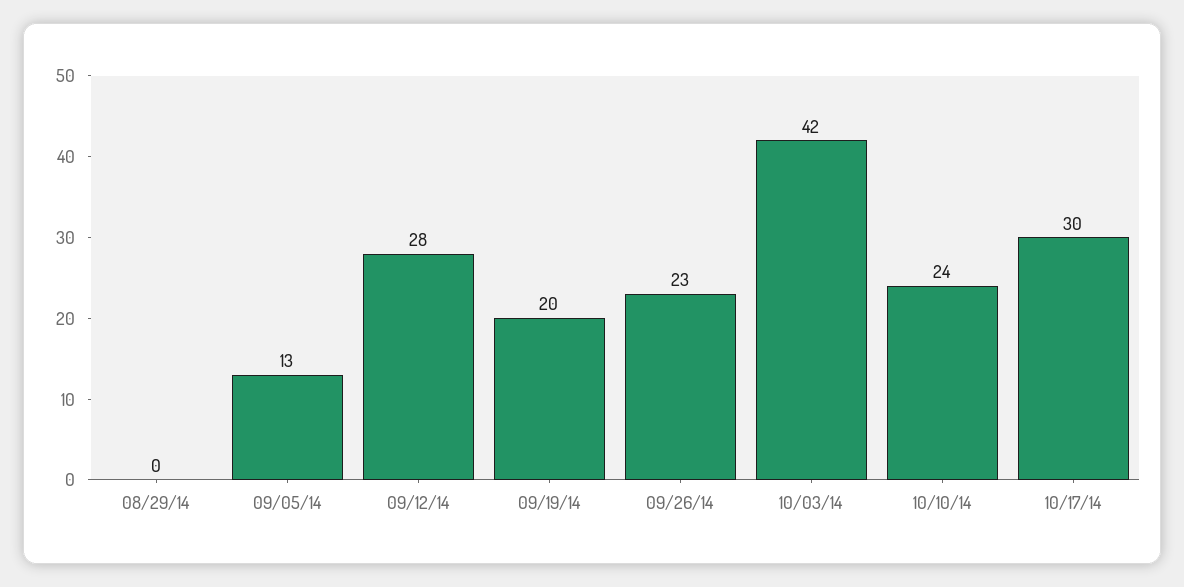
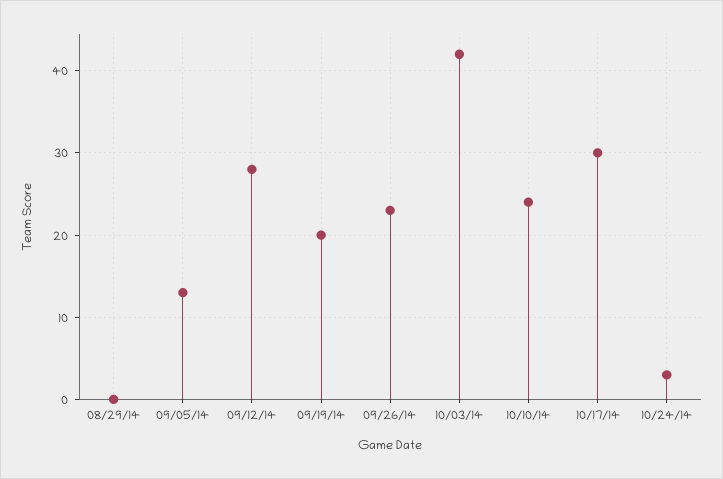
10/24/14: none -> 3

